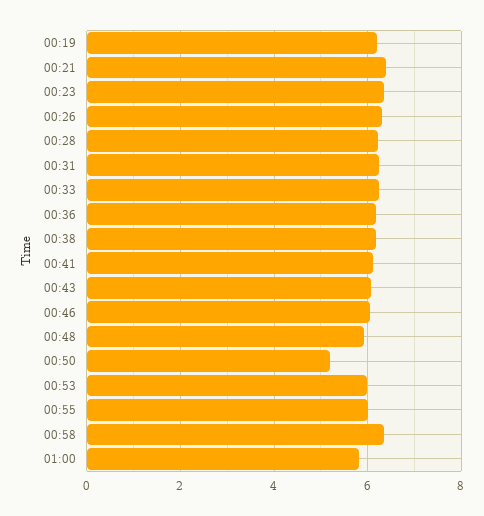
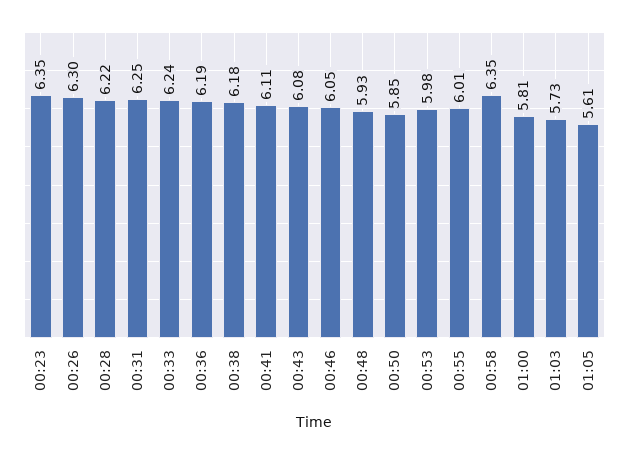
00:19: 6.2 -> none
00:21: 6.4 -> none
00:50: 5.2 -> 5.85
01:03: none -> 5.73
01:05: none -> 5.61

